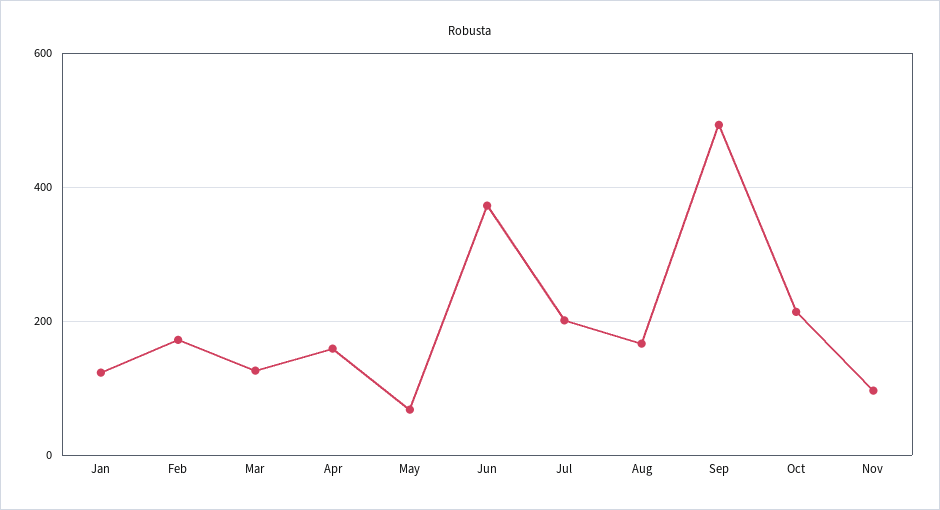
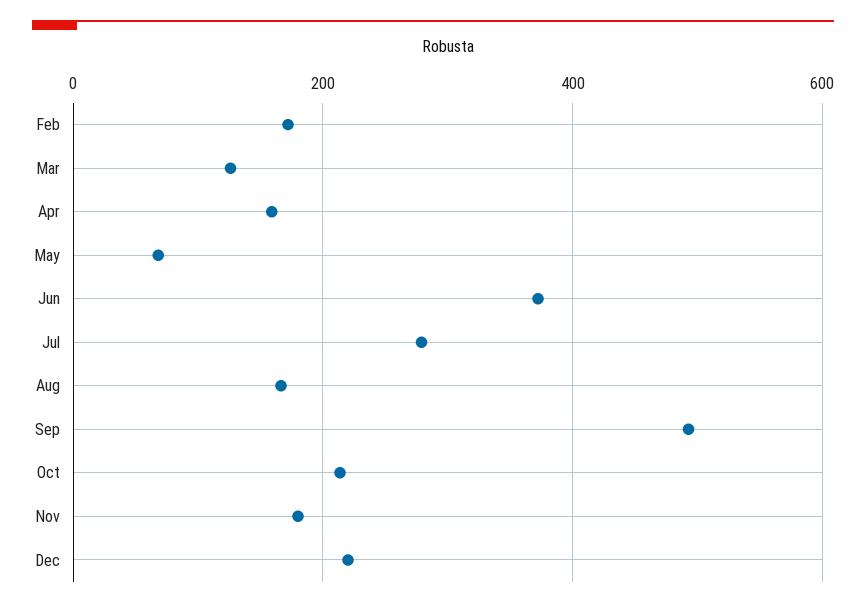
Jan: 120 -> none
Jul: 200 -> 280
Nov: 100 -> 180
Dec: none -> 220

